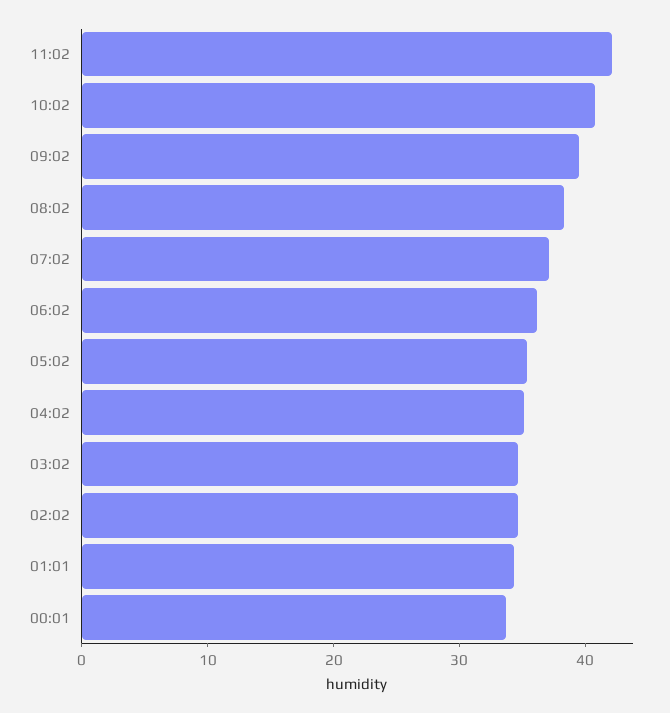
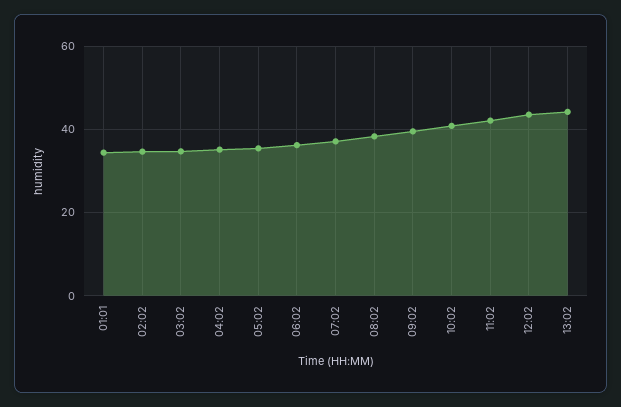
00:01: 34 -> none
12:02: none -> 44
13:02: none -> 44

